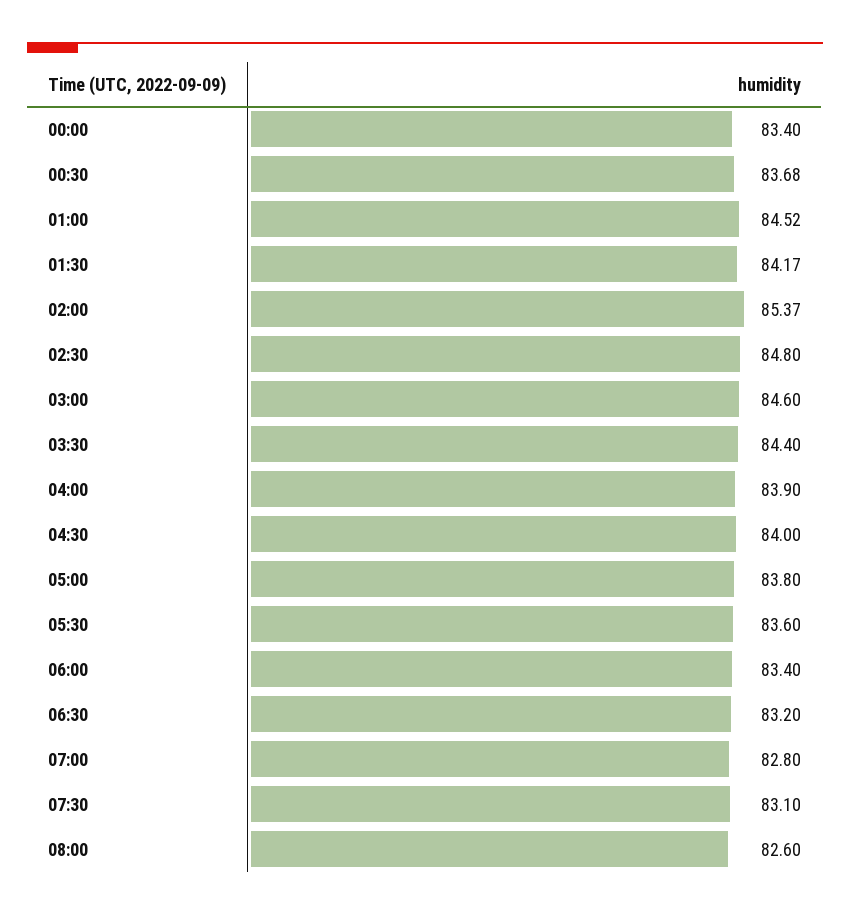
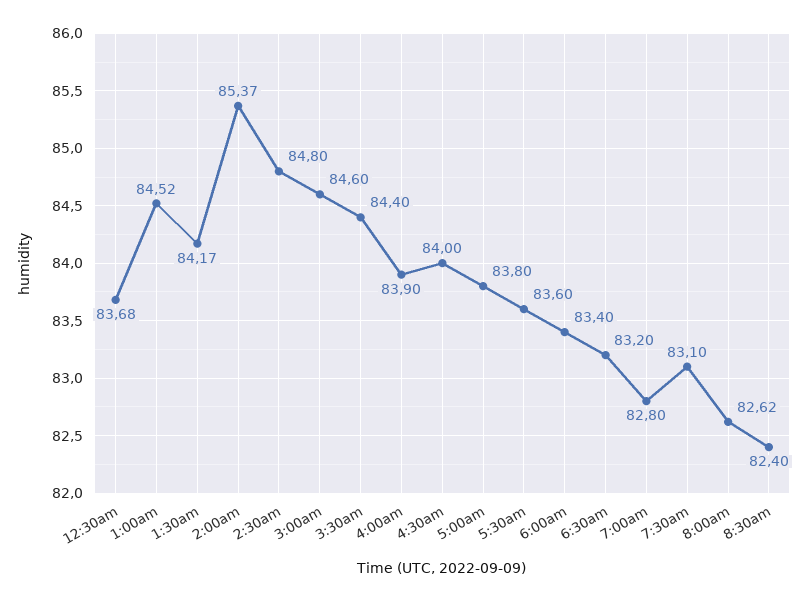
00:00: 83.4 -> none
08:00: 82.6 -> 82.62
8:30am: none -> 82.4

